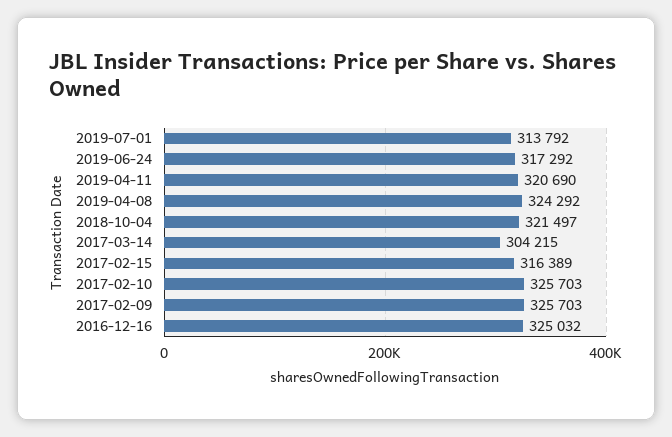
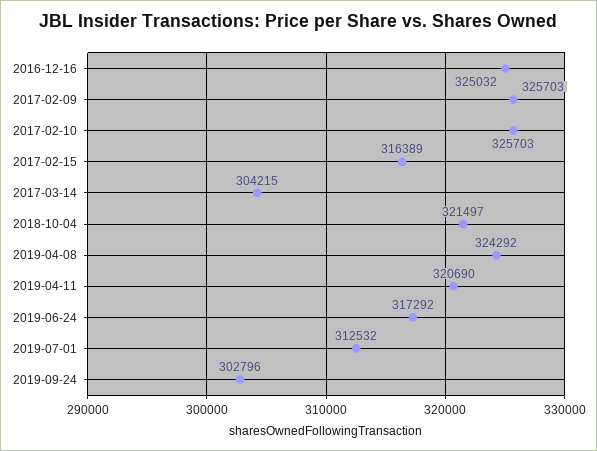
2019-07-01: 313792 -> 312532
2019-09-24: none -> 302796

